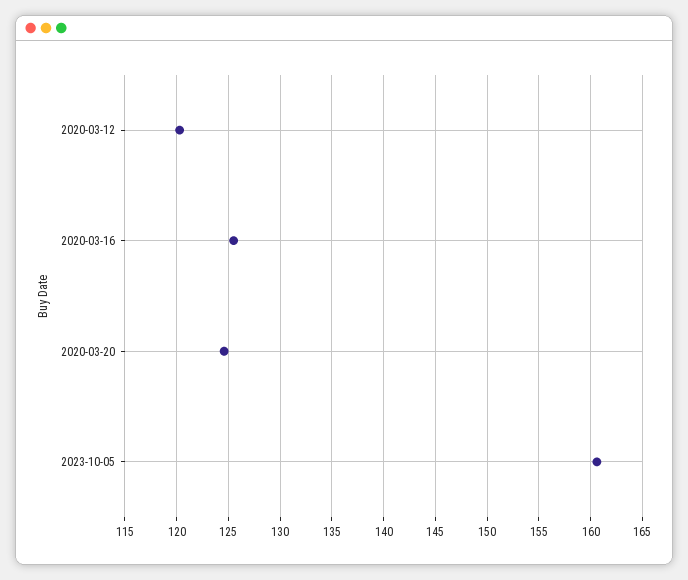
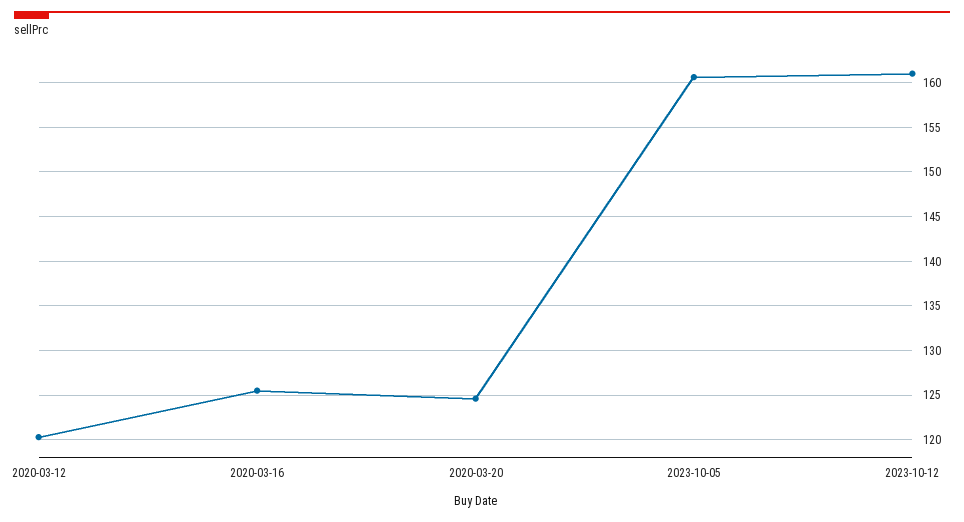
2023-10-12: none -> 161

